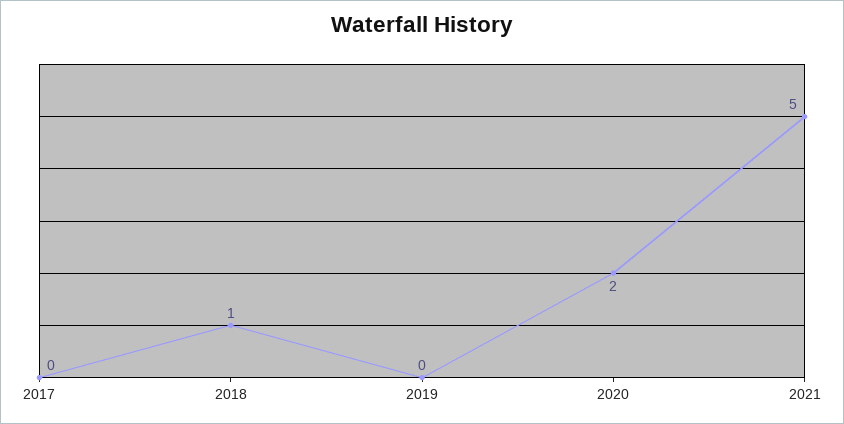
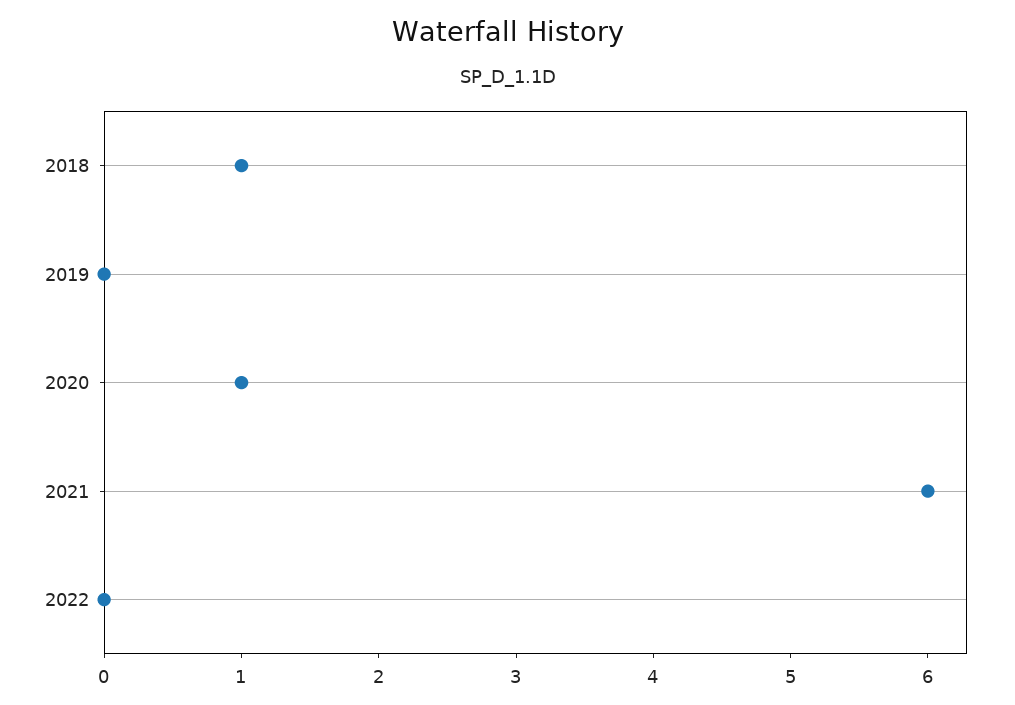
2017: 0 -> none
2020: 2 -> 1
2021: 5 -> 6
2022: none -> 0

